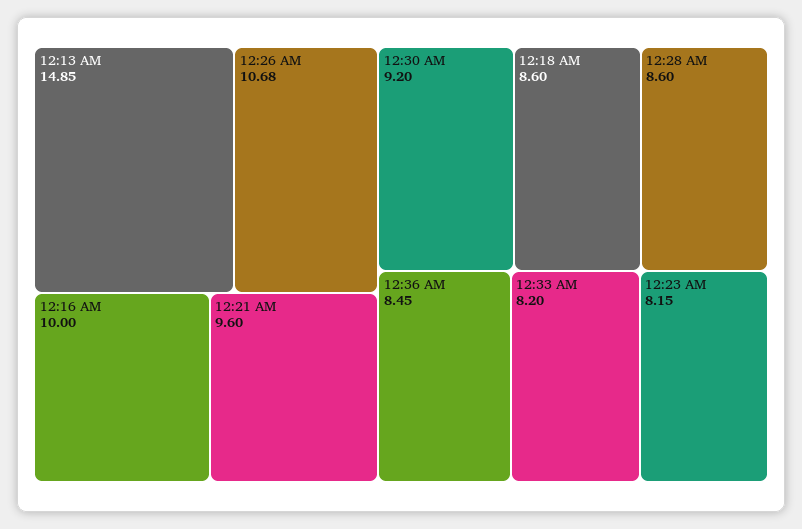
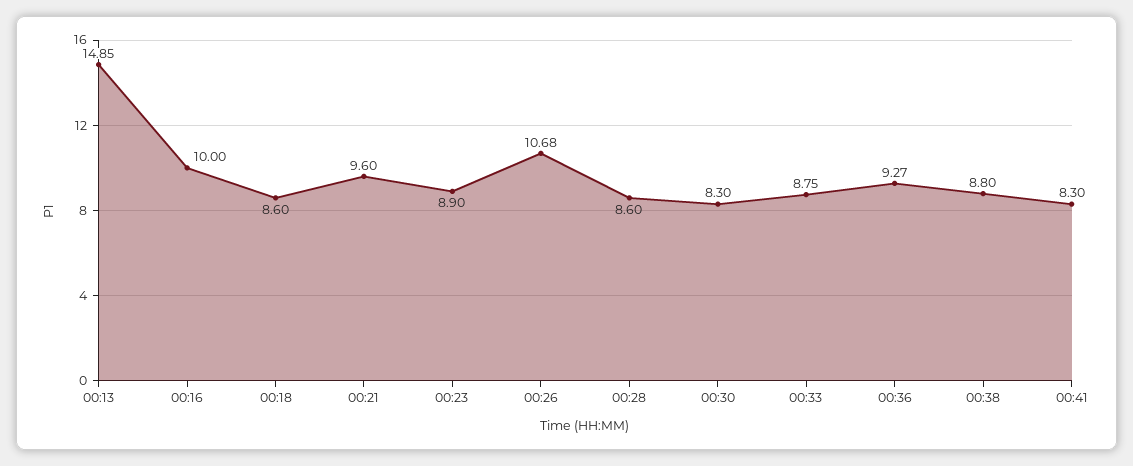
12:30 AM: 9.2 -> 8.3
12:36 AM: 8.45 -> 9.27
12:33 AM: 8.2 -> 8.75
12:23 AM: 8.15 -> 8.9
00:38: none -> 8.8
00:41: none -> 8.3

